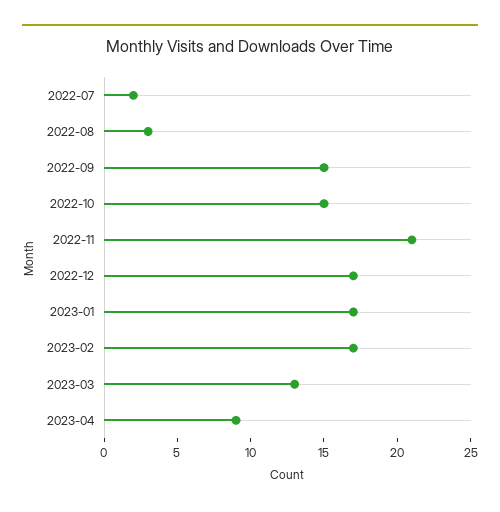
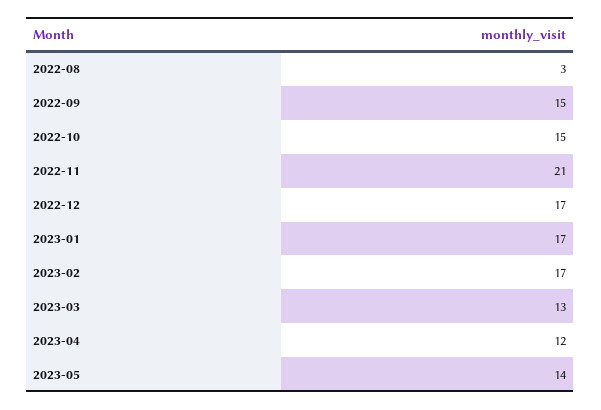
2022-07: 2 -> none
2023-04: 9 -> 12
2023-05: none -> 14

